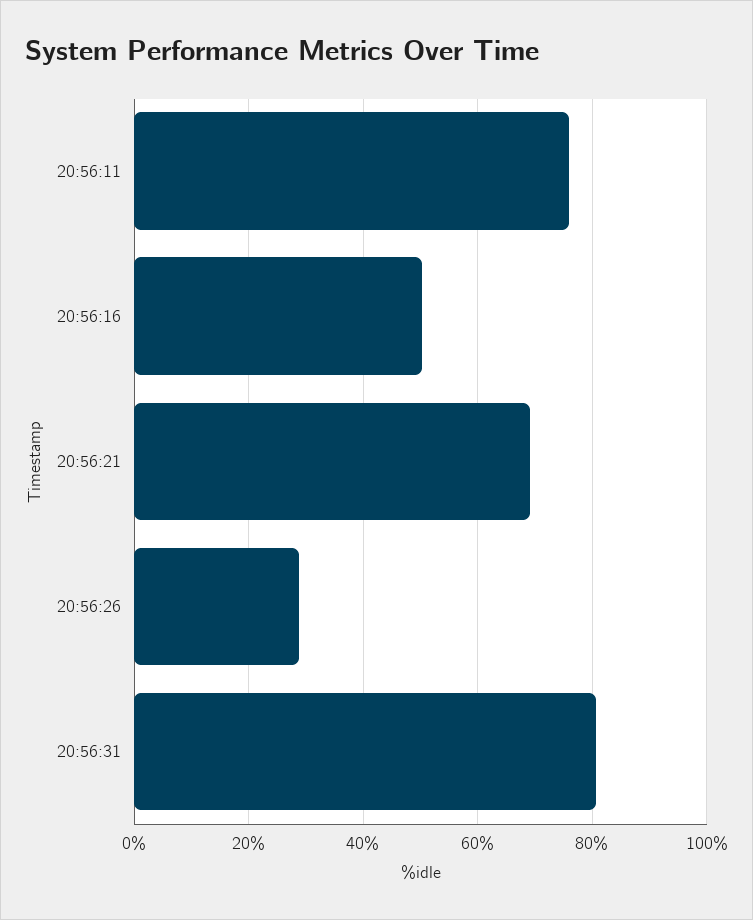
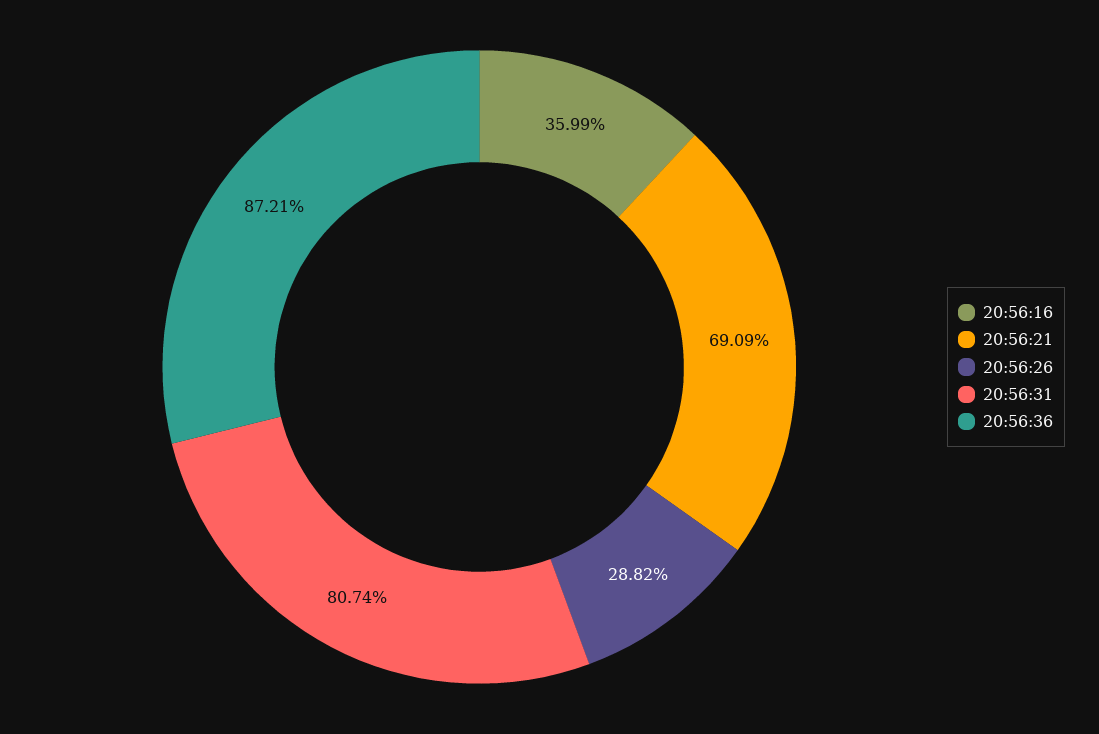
20:56:11: 76 -> none
20:56:16: 50 -> 35.99
20:56:36: none -> 87.21

